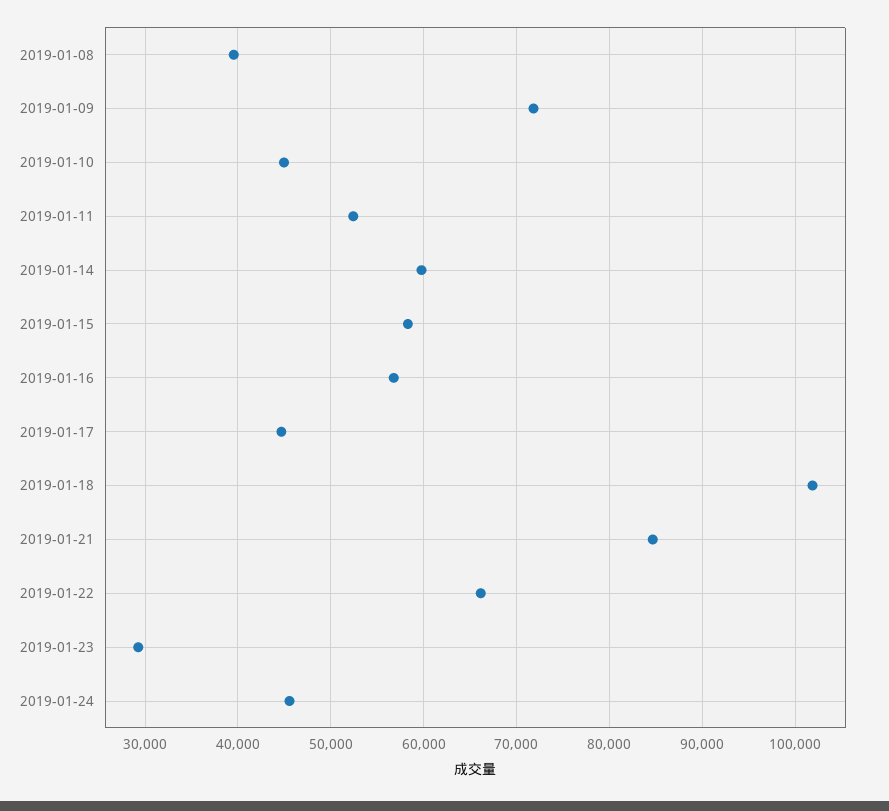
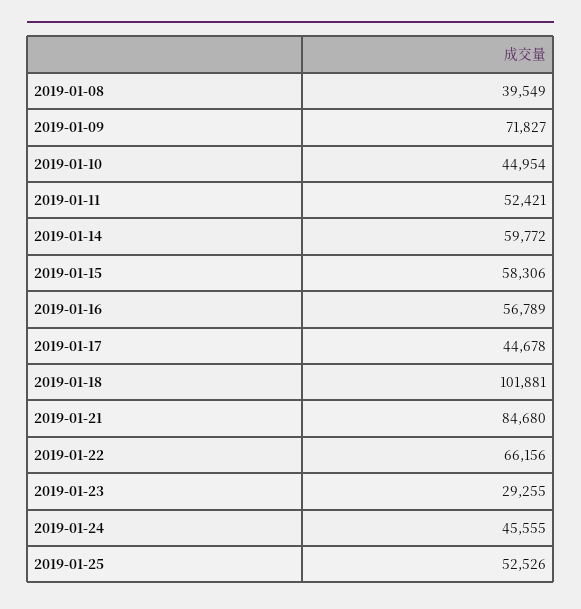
2019-01-25: none -> 52526

